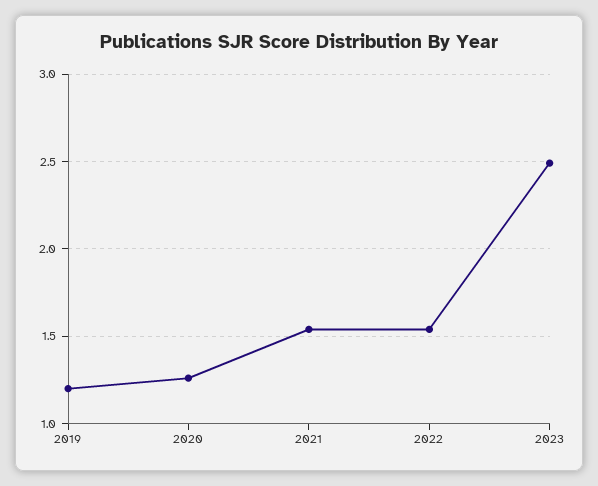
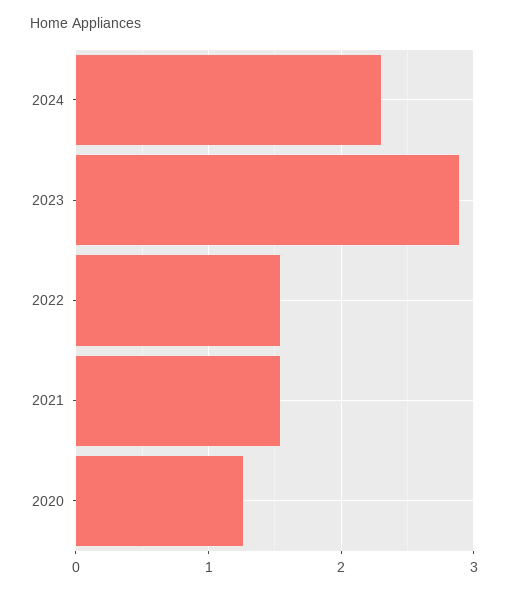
2019: 1.2 -> none
2023: 2.5 -> 2.9
2024: none -> 2.3

